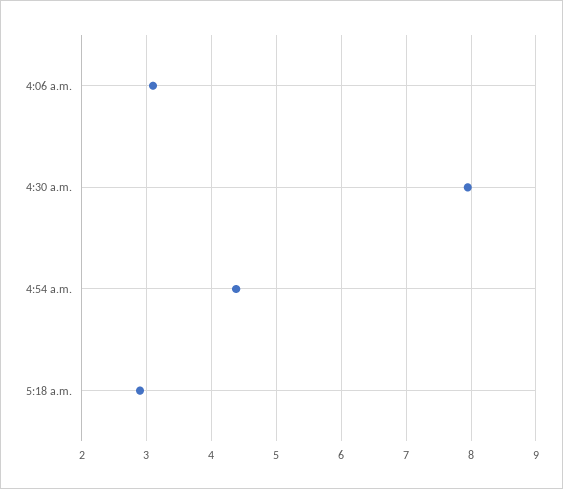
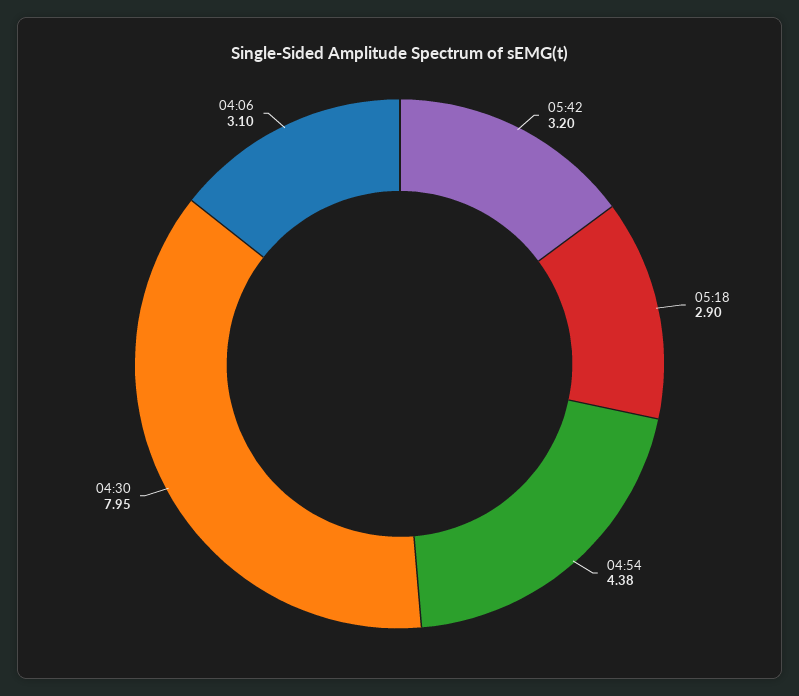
05:42: none -> 3.2

